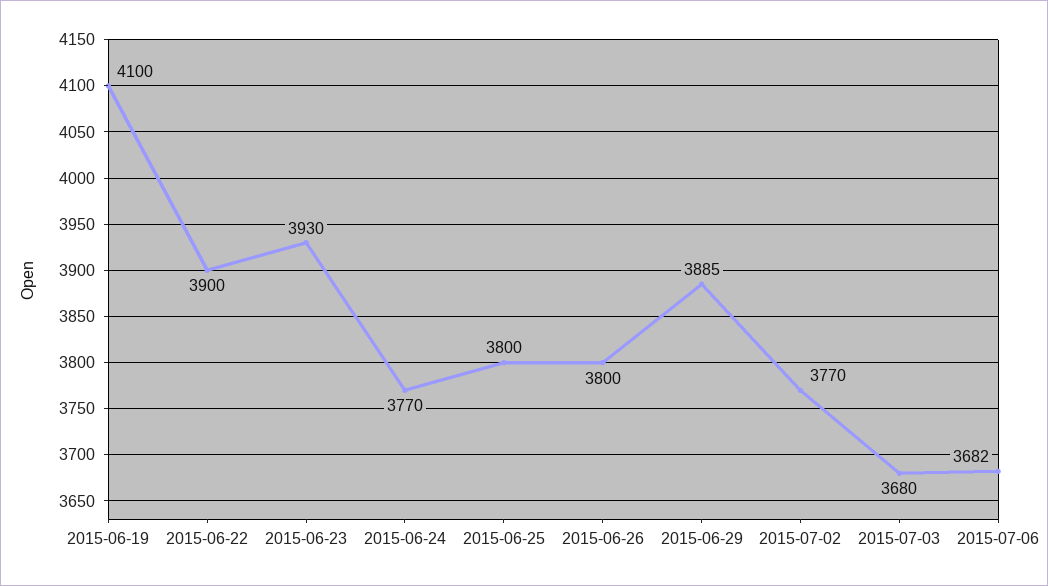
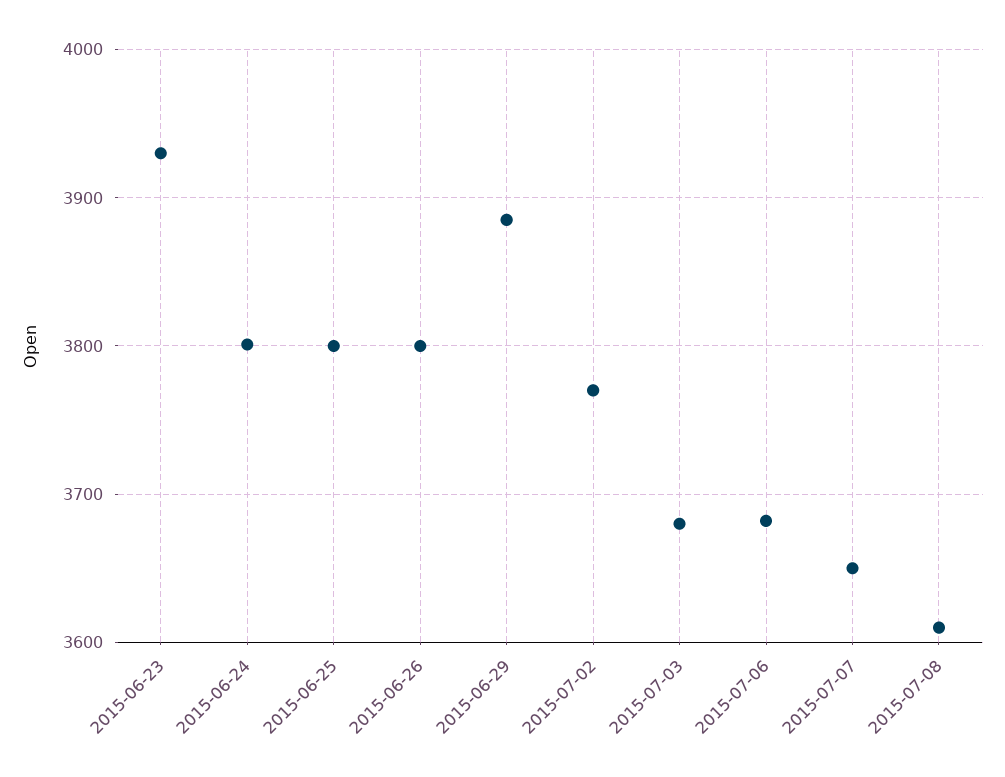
2015-06-19: 4100 -> none
2015-06-22: 3900 -> none
2015-06-24: 3770 -> 3800
2015-07-07: none -> 3650
2015-07-08: none -> 3610

